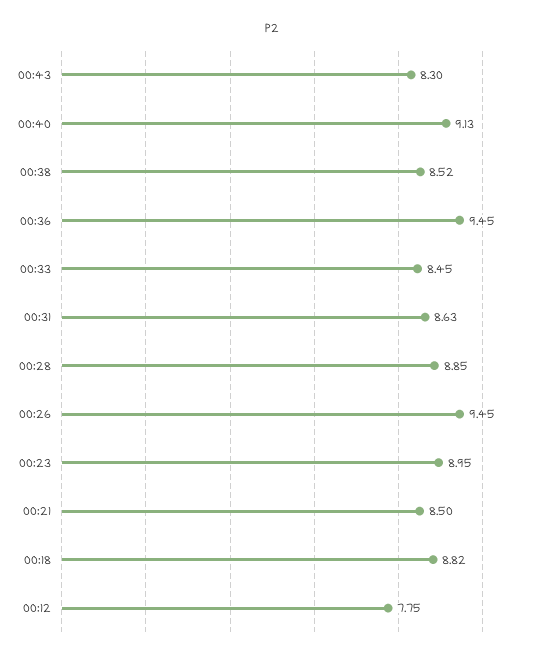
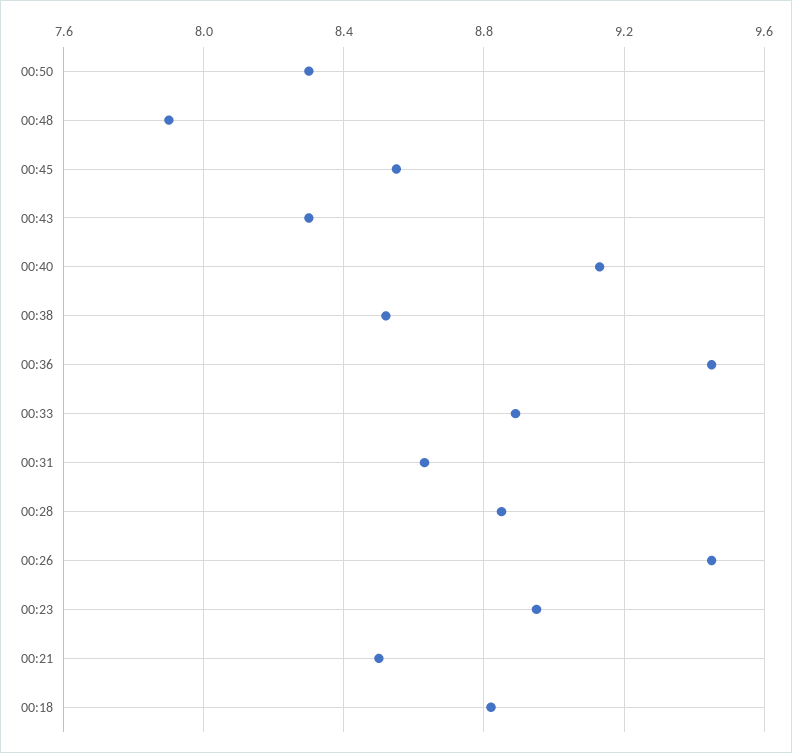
00:33: 8.45 -> 8.9
00:12: 7.75 -> none
00:50: none -> 8.3
00:48: none -> 7.9
00:45: none -> 8.55

